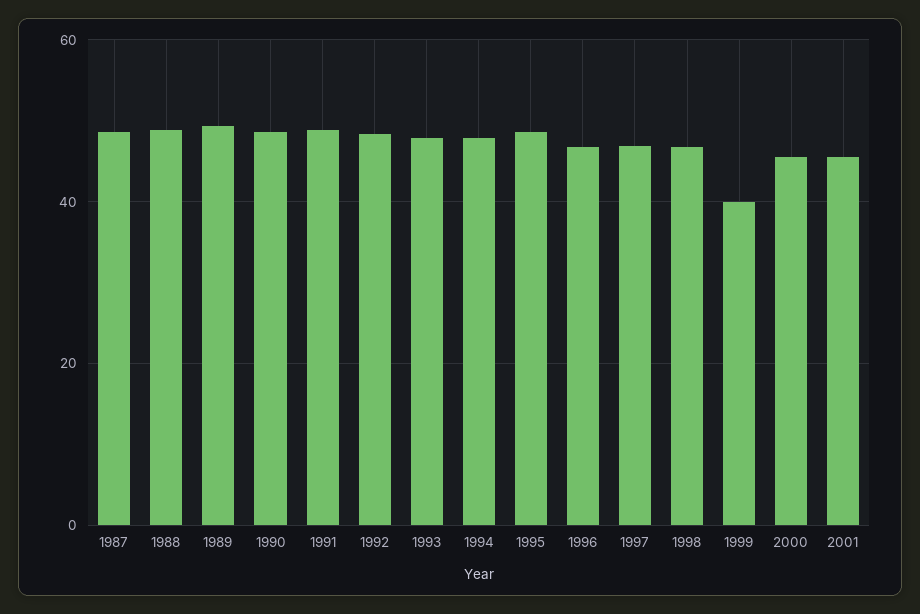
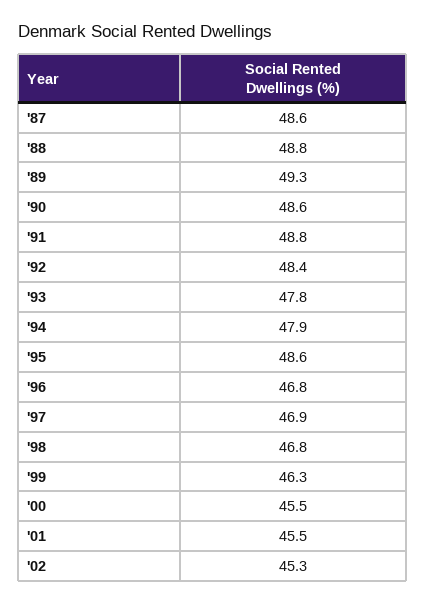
1999: 40 -> 46.3
'02: none -> 45.3

